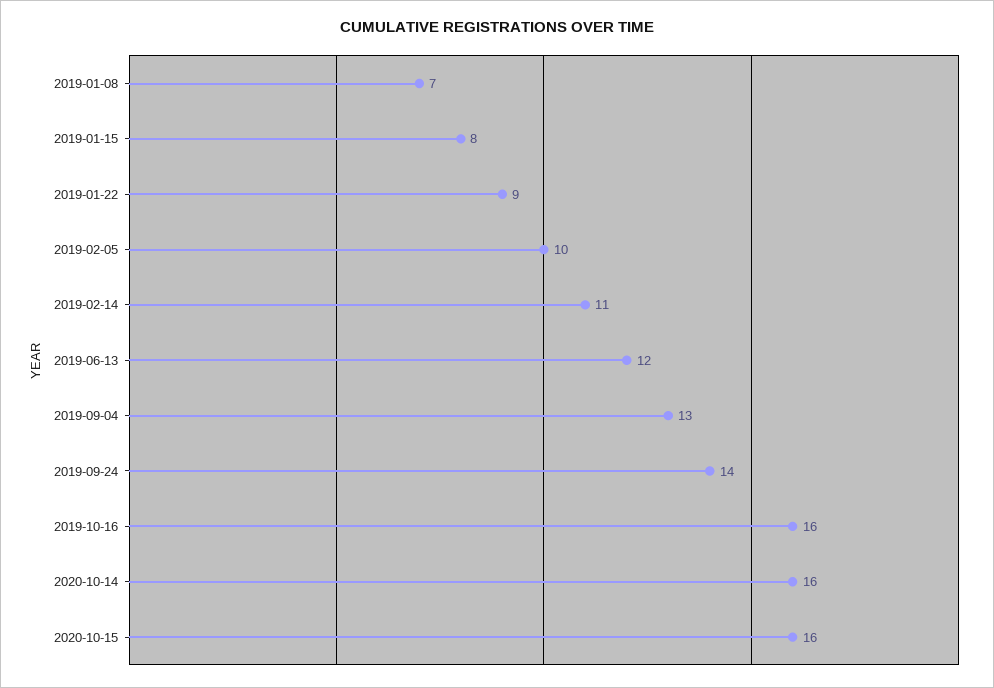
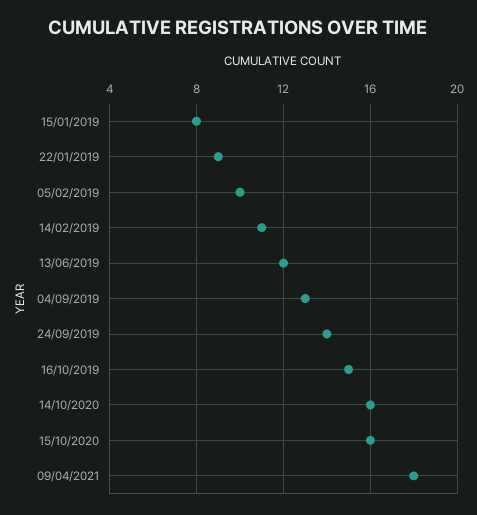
2019-01-08: 7 -> none
2019-10-16: 16 -> 15
09/04/2021: none -> 18

